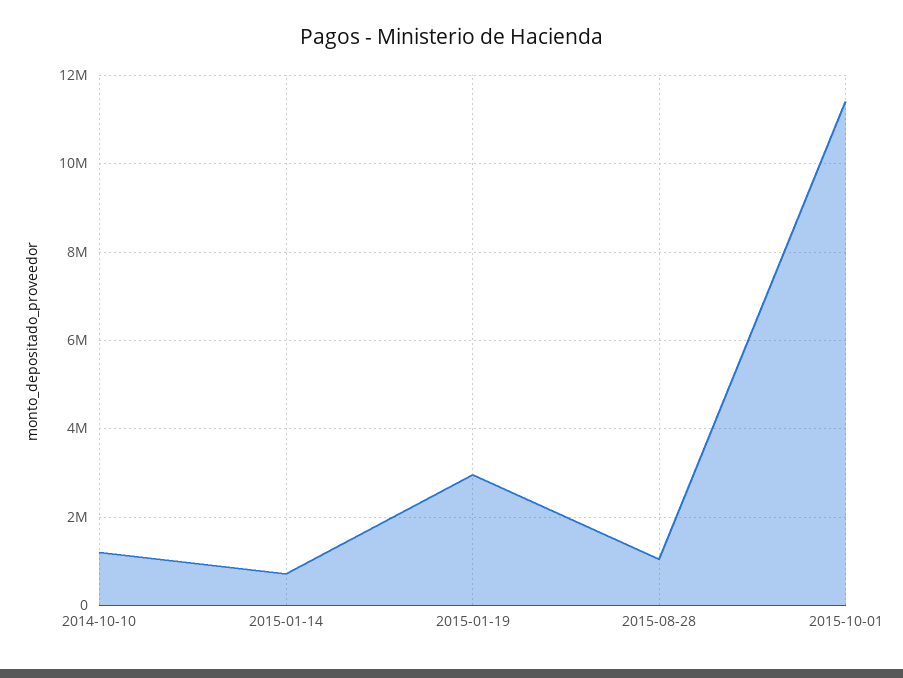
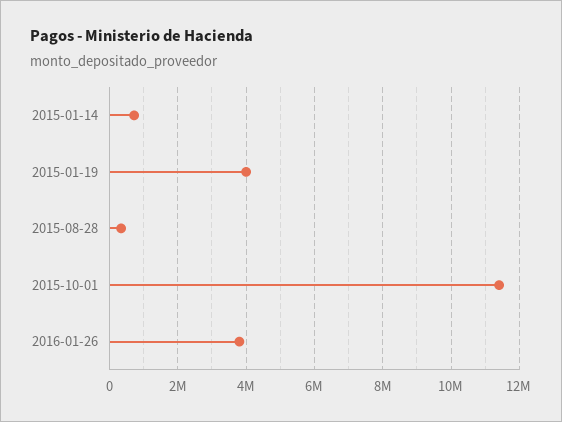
2014-10-10: 1200000 -> none
2015-01-19: 3000000 -> 4000000
2015-08-28: 1000000 -> 400000
2016-01-26: none -> 3800000

